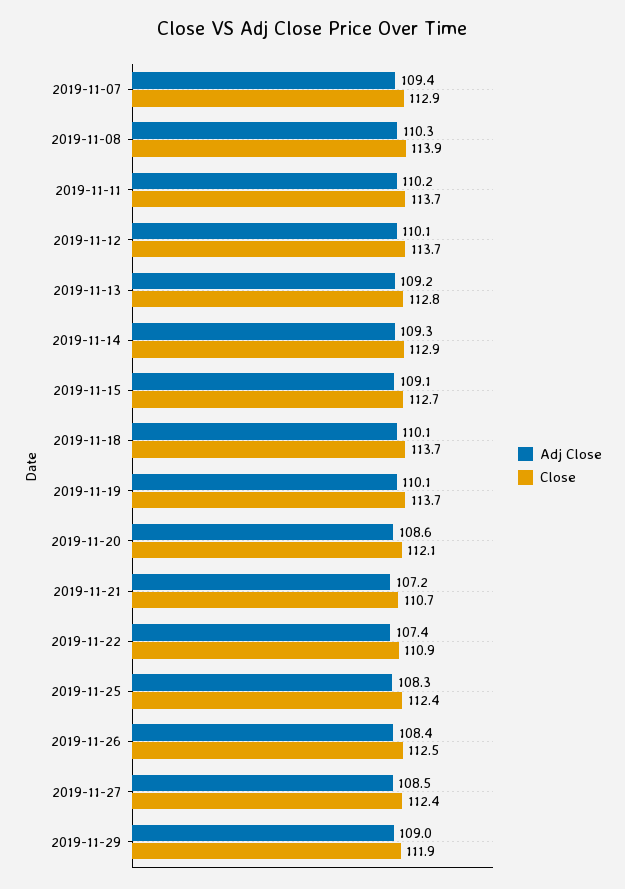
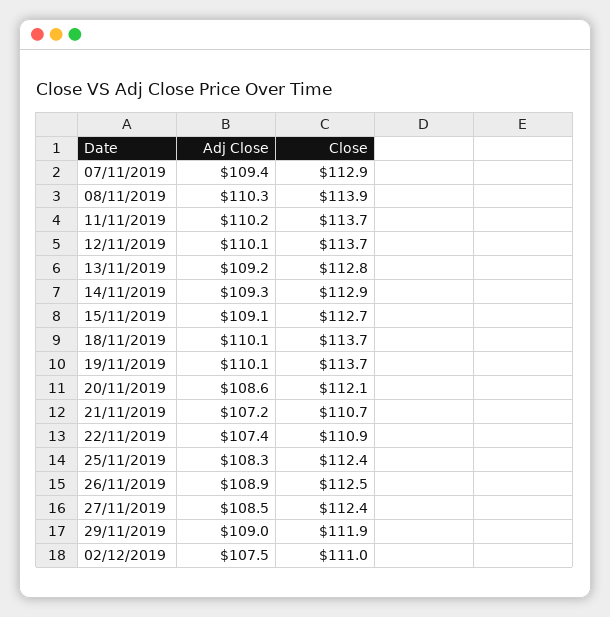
Adj Close, 2019-11-26: 108.4 -> 108.9
Adj Close, 02/12/2019: none -> 107.5
Close, 02/12/2019: none -> 111

